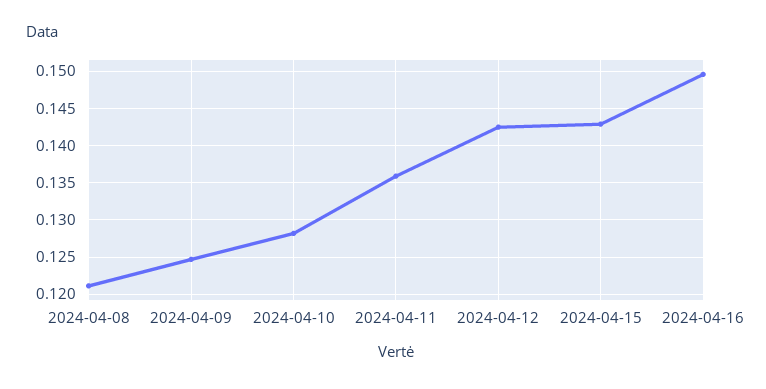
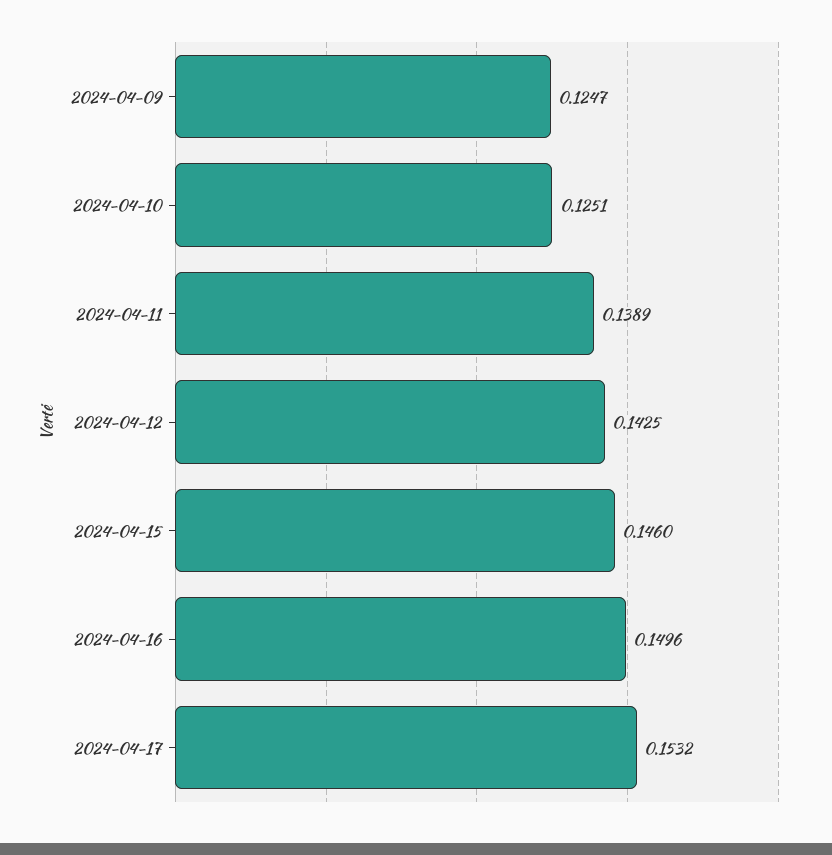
2024-04-08: 0.121 -> none
2024-04-10: 0.128 -> 0.1251
2024-04-11: 0.136 -> 0.1389
2024-04-15: 0.143 -> 0.146
2024-04-17: none -> 0.1532

